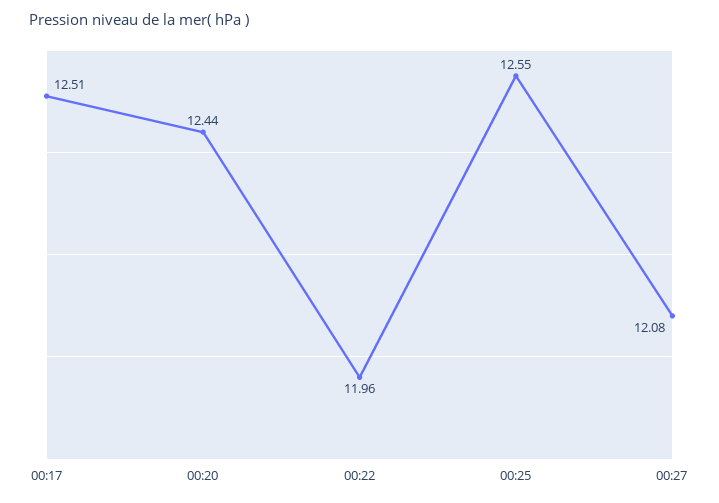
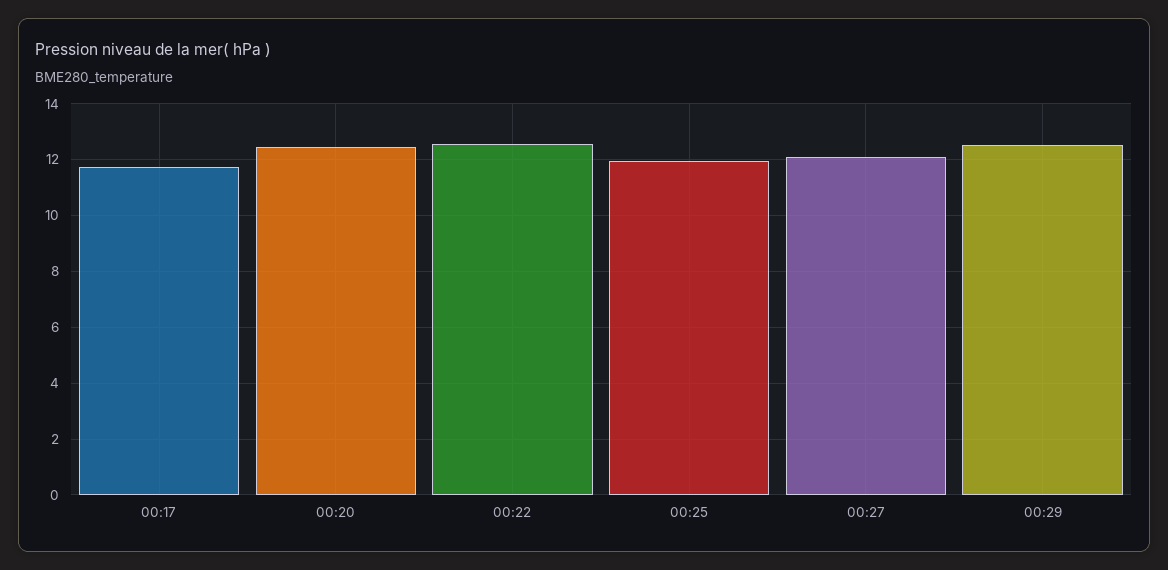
00:17: 12.51 -> 11.75
00:22: 11.96 -> 12.5
00:25: 12.55 -> 12
00:29: none -> 12.5

